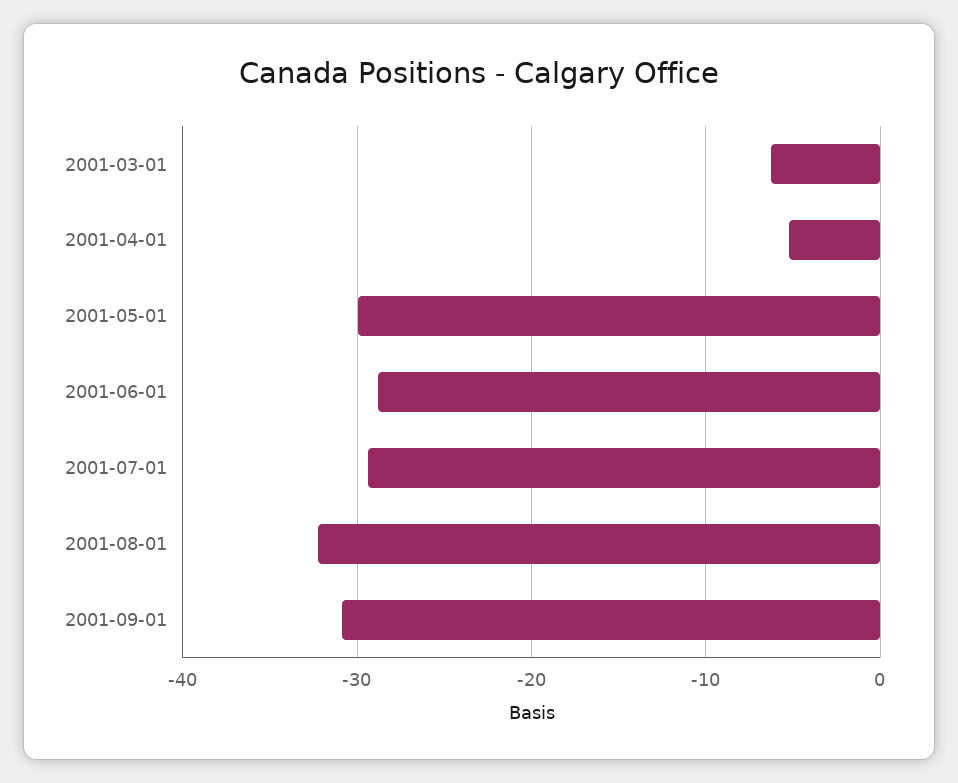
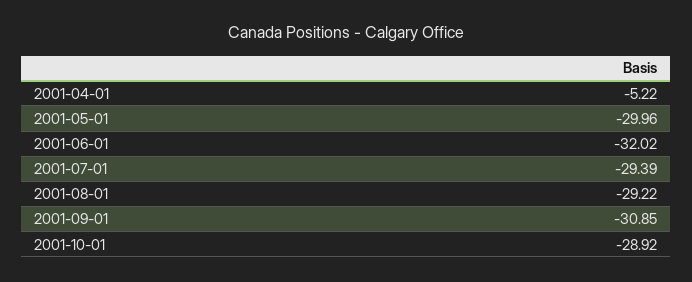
2001-03-01: -6 -> none
2001-06-01: -29 -> -32.02
2001-08-01: -32 -> -29.22
2001-10-01: none -> -28.92

